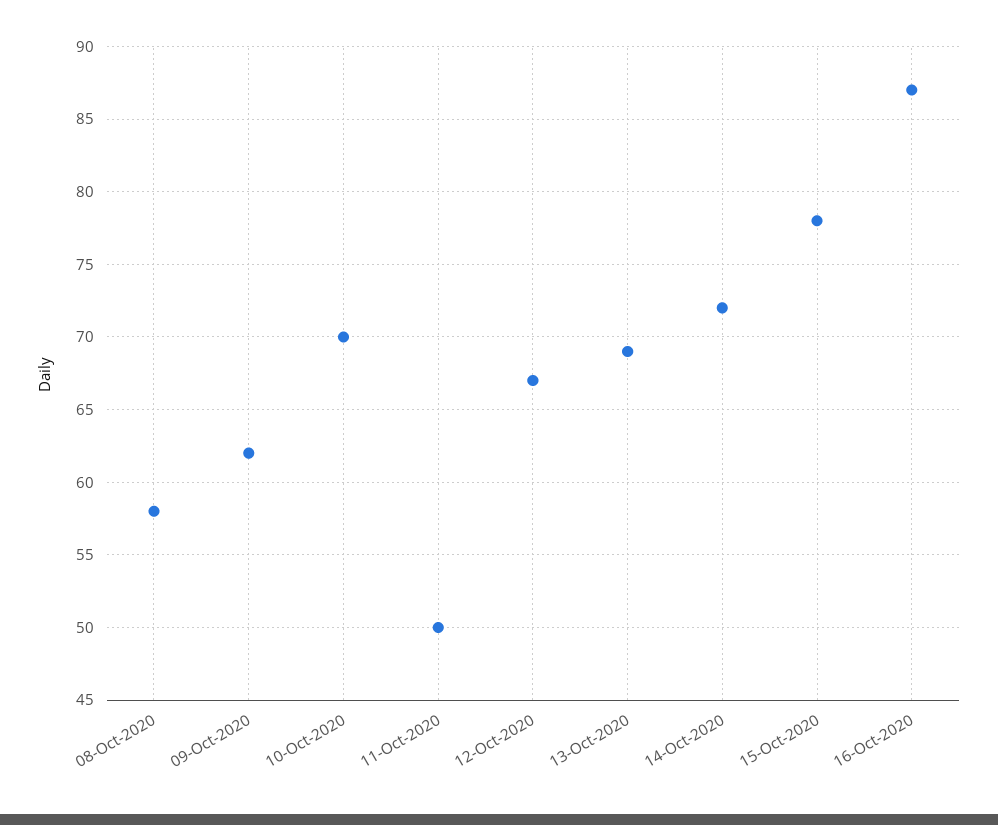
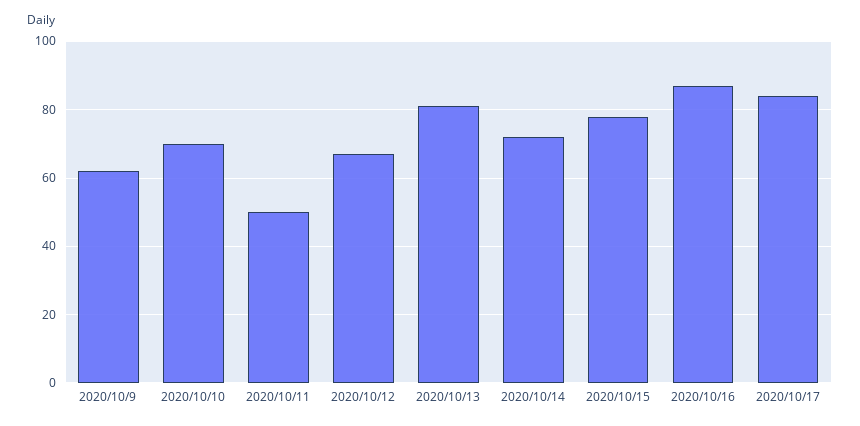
08-Oct-2020: 58 -> none
13-Oct-2020: 69 -> 80
2020/10/17: none -> 85

